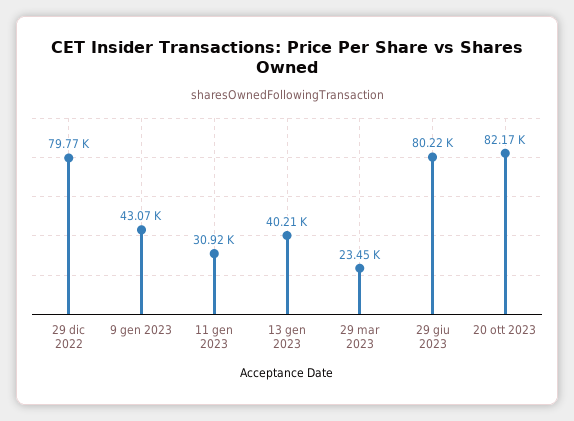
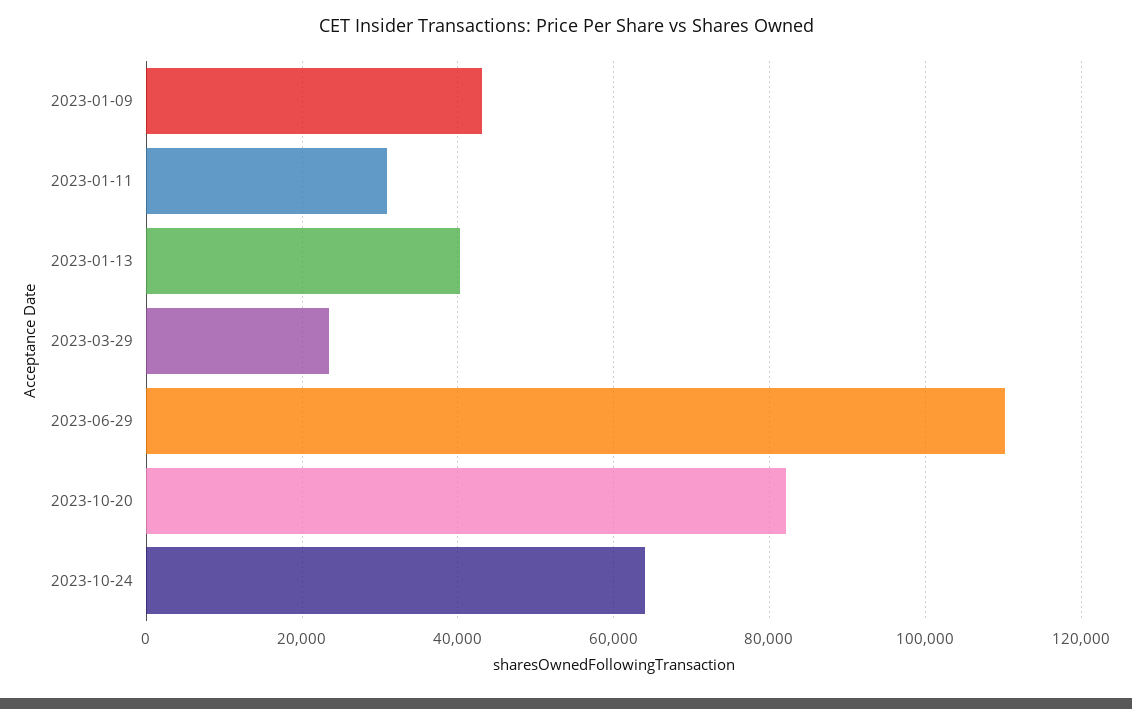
29 dic 2022: 79770 -> none
29 giu 2023: 80220 -> 110000
2023-10-24: none -> 64000

